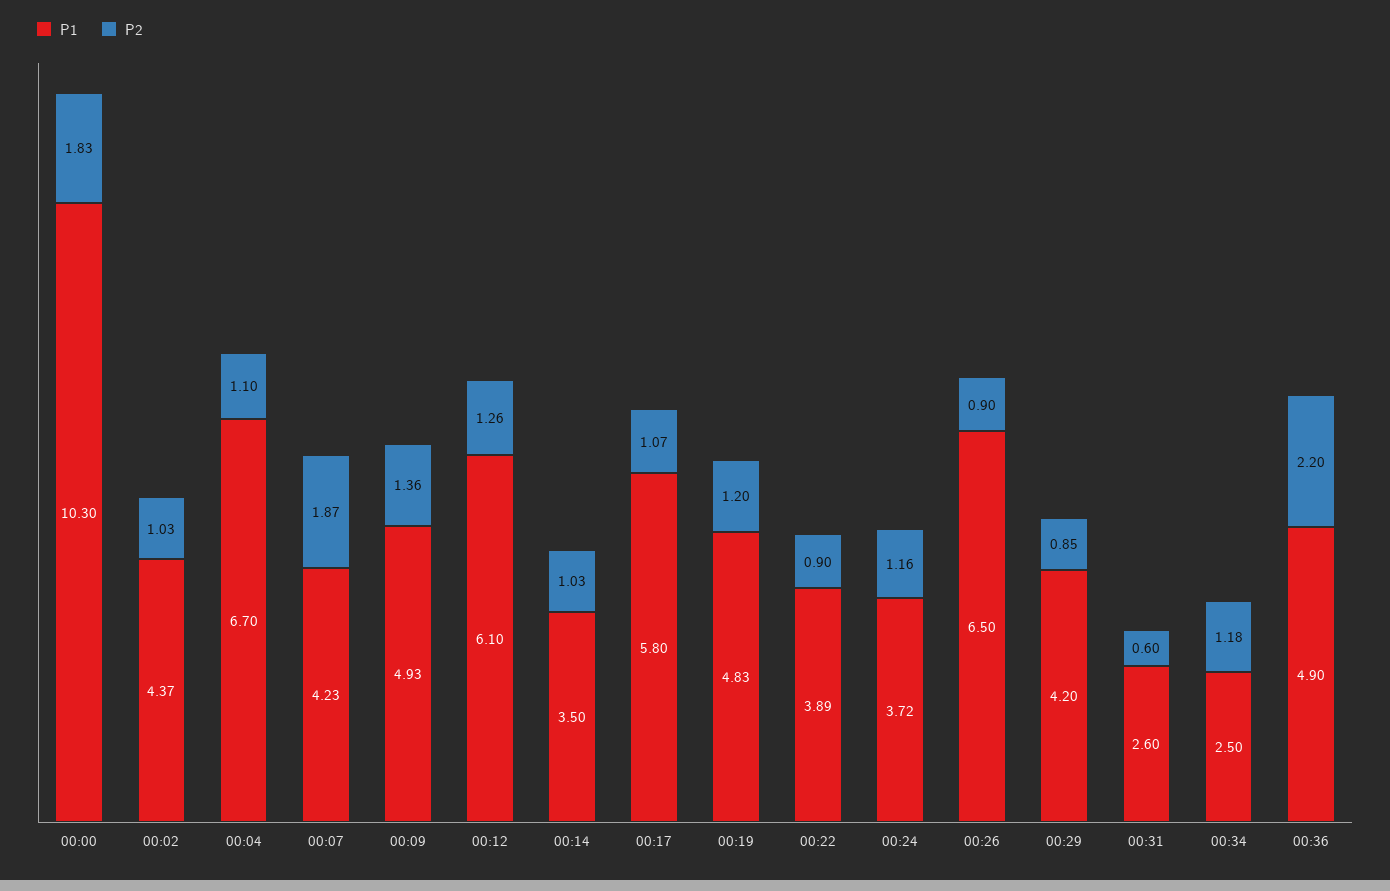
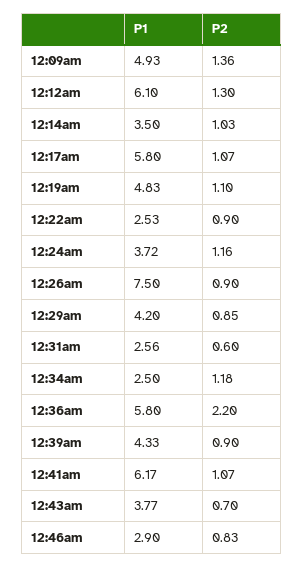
P1, 00:00: 10.3 -> none
P2, 00:00: 1.83 -> none
P1, 00:02: 4.37 -> none
P2, 00:02: 1.03 -> none
P1, 00:04: 6.7 -> none
P2, 00:04: 1.1 -> none
P1, 00:07: 4.23 -> none
P2, 00:07: 1.87 -> none
P2, 00:12: 1.26 -> 1.3
P2, 00:19: 1.2 -> 1.1
P1, 00:22: 3.89 -> 2.53
P1, 00:26: 6.5 -> 7.5
P1, 00:31: 2.6 -> 2.56
P1, 00:36: 4.9 -> 5.8
P1, 12:39am: none -> 4.33
P2, 12:39am: none -> 0.9
P1, 12:41am: none -> 6.17
P2, 12:41am: none -> 1.07
P1, 12:43am: none -> 3.77
P2, 12:43am: none -> 0.7
P1, 12:46am: none -> 2.9
P2, 12:46am: none -> 0.83

